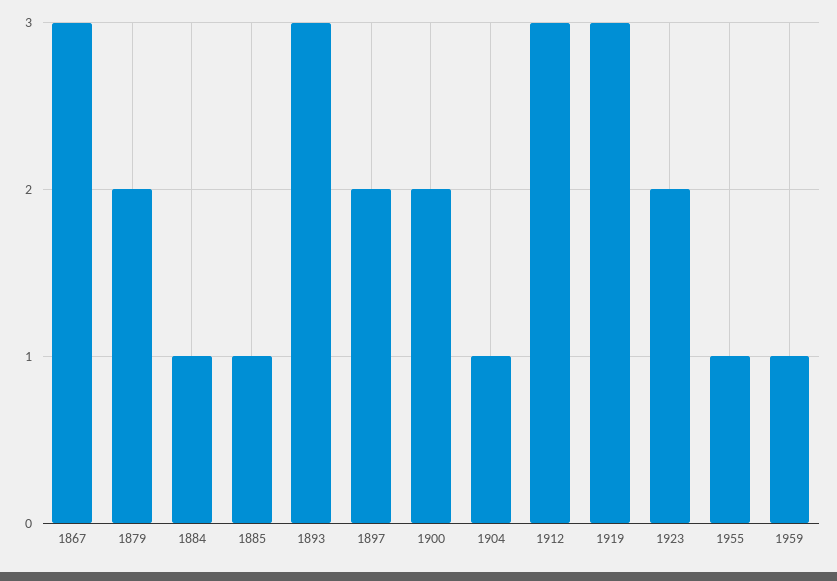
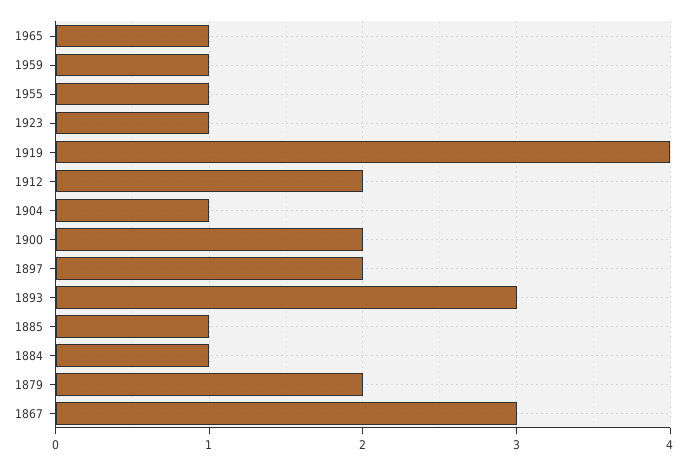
1912: 3 -> 2
1919: 3 -> 4
1923: 2 -> 1
1965: none -> 1

